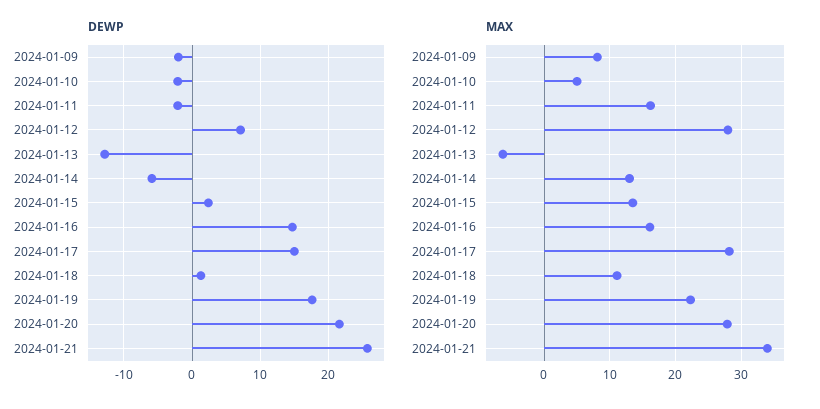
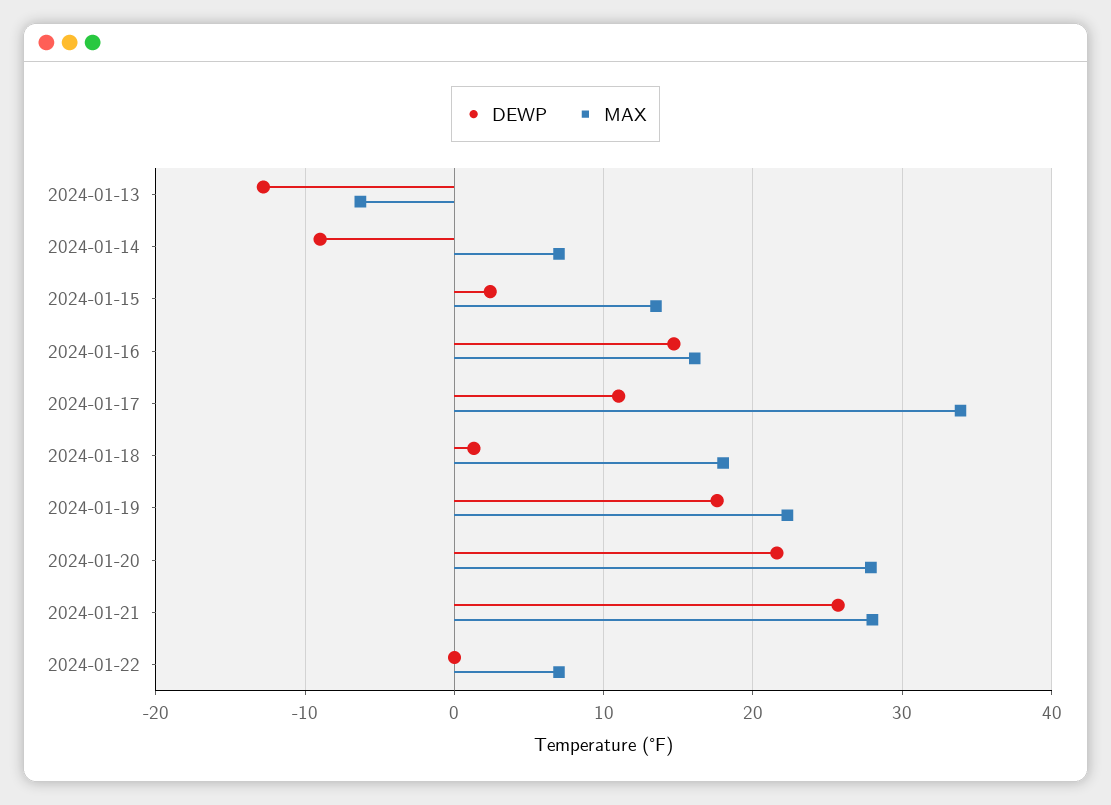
DEWP, 2024-01-09: -2 -> none
DEWP, 2024-01-10: -2 -> none
DEWP, 2024-01-11: -2 -> none
DEWP, 2024-01-12: 7 -> none
DEWP, 2024-01-14: -6 -> -9
DEWP, 2024-01-17: 15 -> 11
MAX, 2024-01-09: 8 -> none
MAX, 2024-01-10: 5 -> none
MAX, 2024-01-11: 16 -> none
MAX, 2024-01-12: 28 -> none
MAX, 2024-01-14: 13 -> 7
MAX, 2024-01-17: 28 -> 34
MAX, 2024-01-18: 11 -> 18
MAX, 2024-01-21: 34 -> 28
DEWP, 2024-01-22: none -> 0
MAX, 2024-01-22: none -> 7

